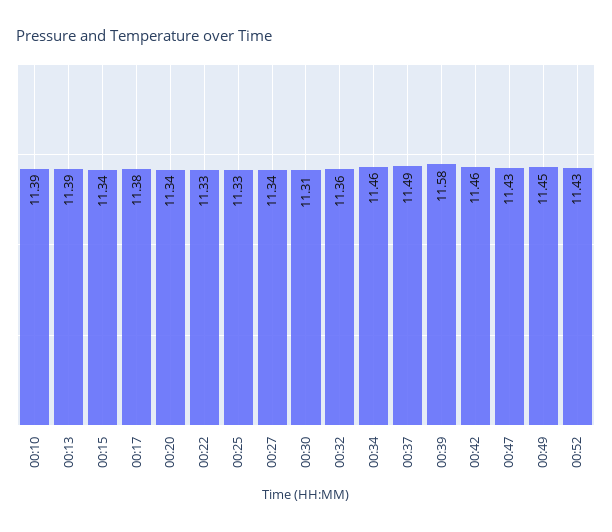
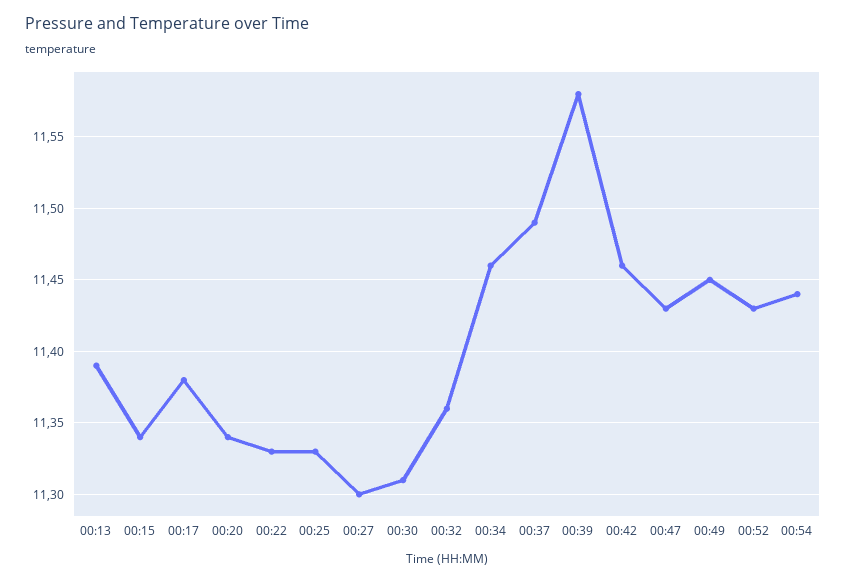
00:10: 11.39 -> none
00:27: 11.34 -> 11.3
00:54: none -> 11.44

